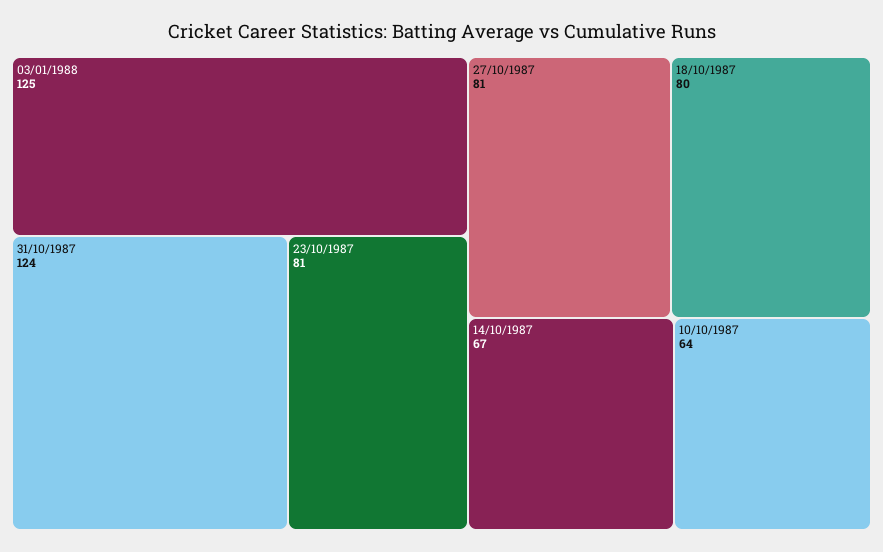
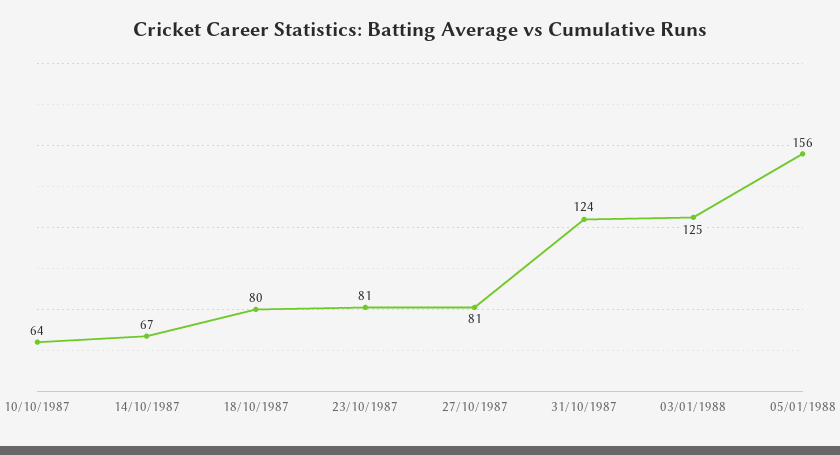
05/01/1988: none -> 156

